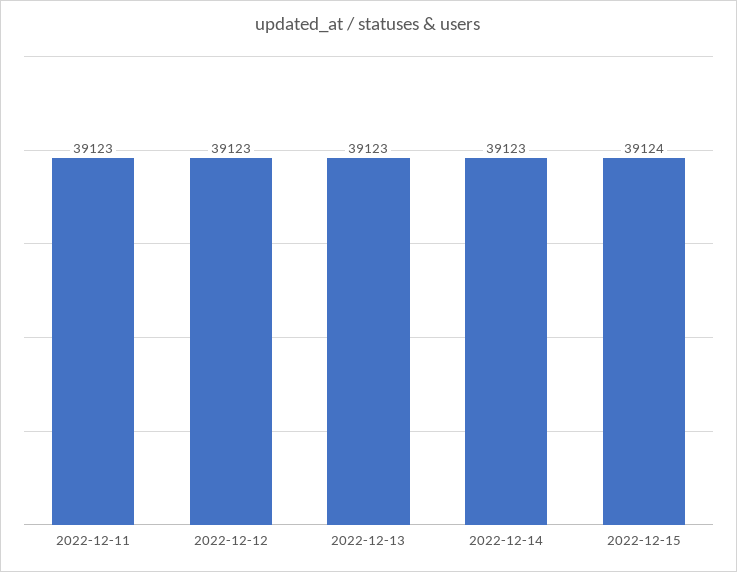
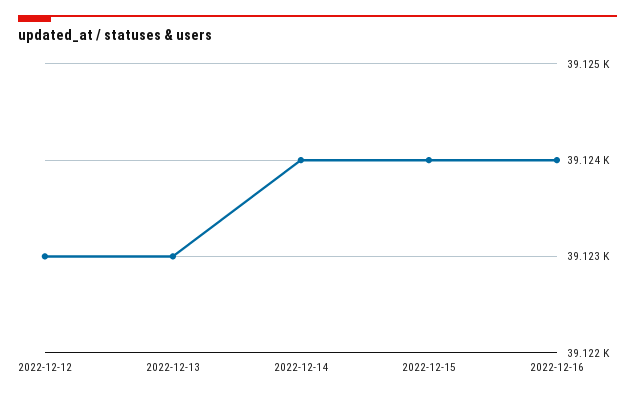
2022-12-11: 39123 -> none
2022-12-14: 39123 -> 39124
2022-12-16: none -> 39124

